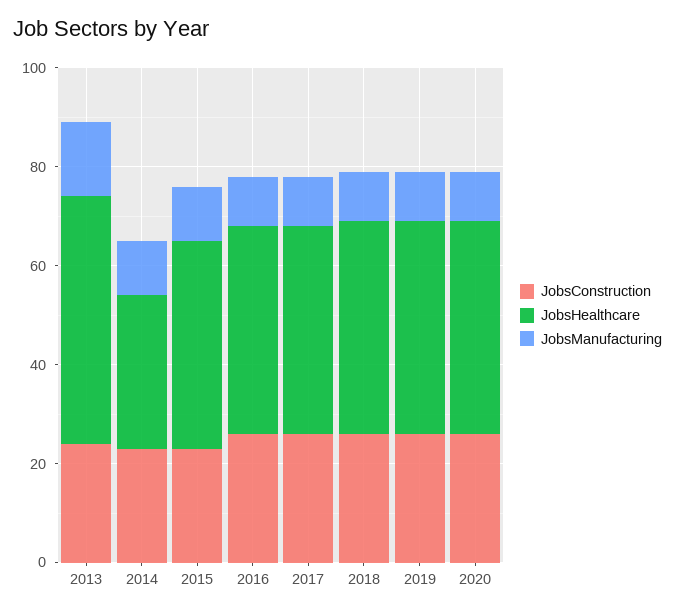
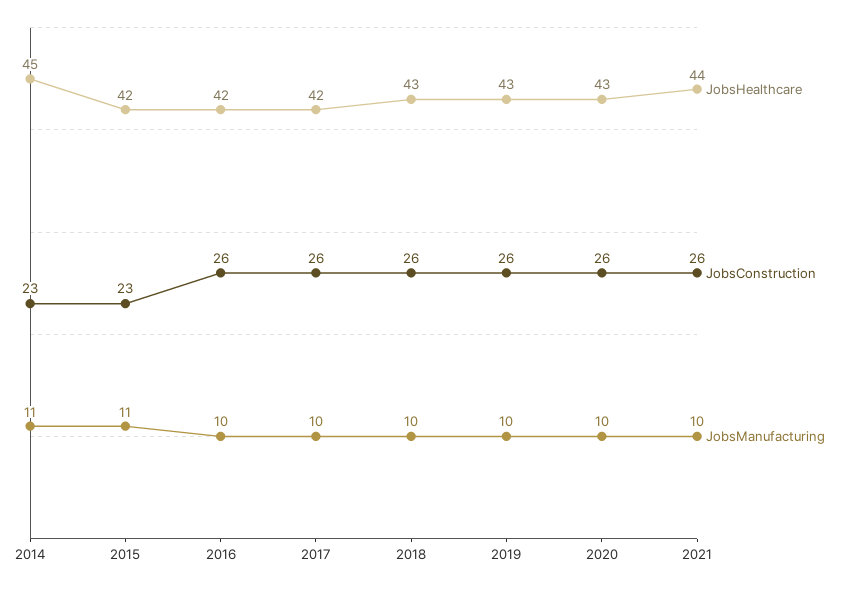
JobsConstruction, 2013: 25 -> none
JobsHealthcare, 2013: 50 -> none
JobsManufacturing, 2013: 15 -> none
JobsHealthcare, 2014: 30 -> 45
JobsHealthcare, 2021: none -> 44
JobsConstruction, 2021: none -> 26
JobsManufacturing, 2021: none -> 10

